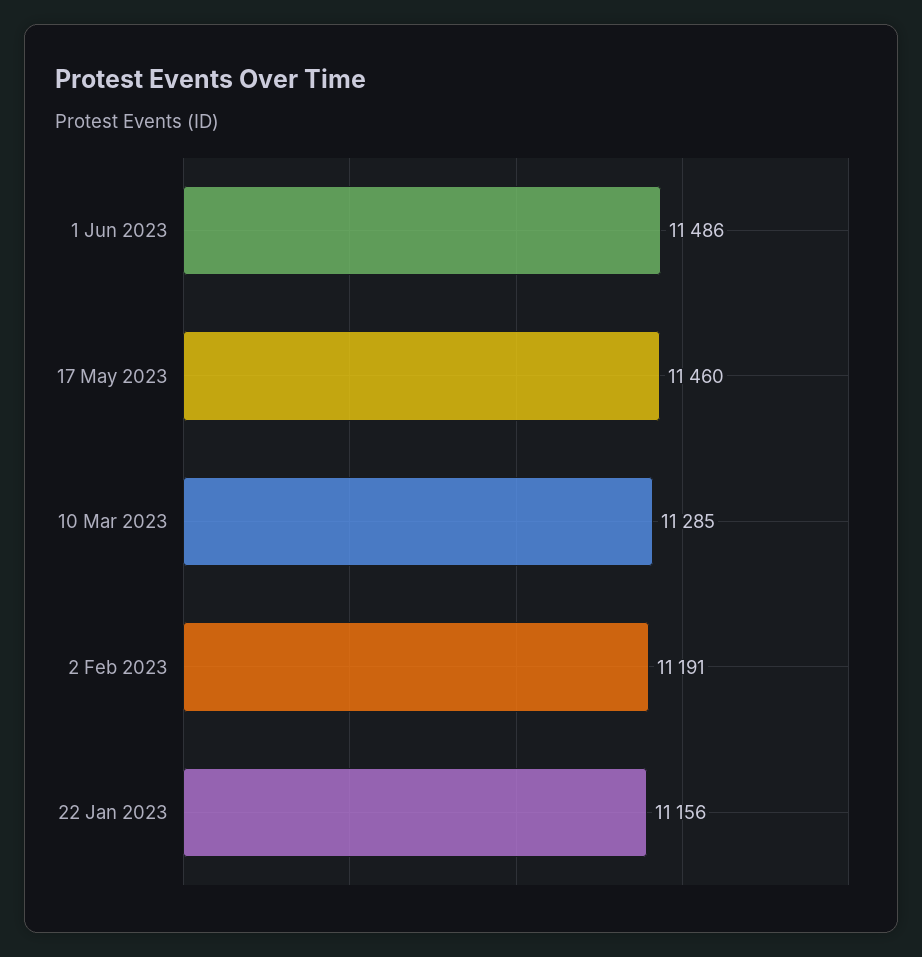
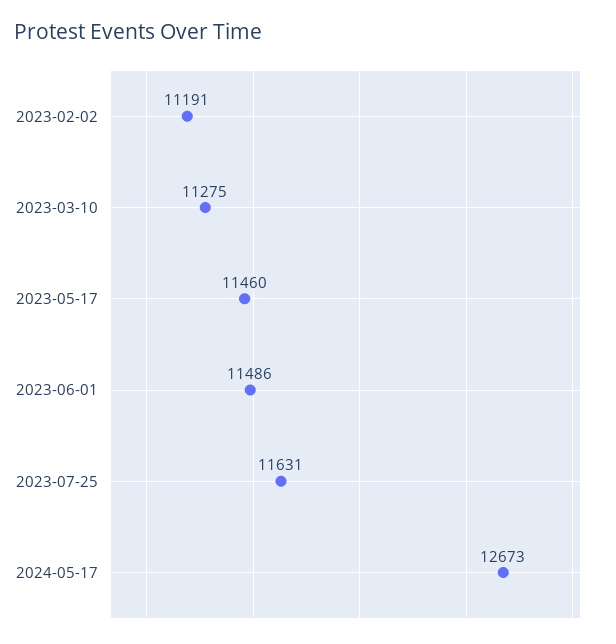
10 Mar 2023: 11285 -> 11275
22 Jan 2023: 11156 -> none
2023-07-25: none -> 11631
2024-05-17: none -> 12673

